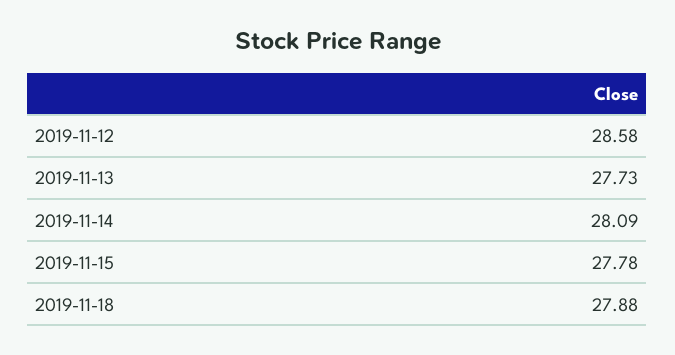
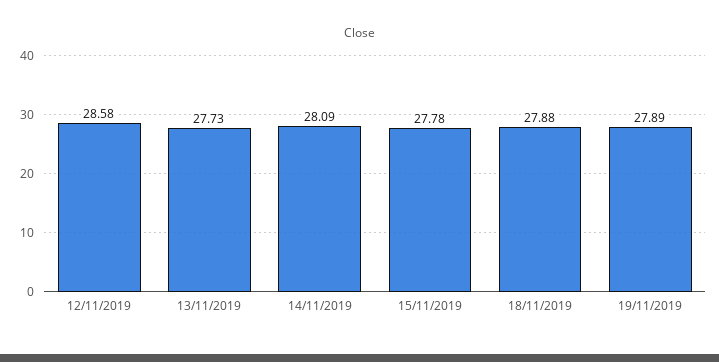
19/11/2019: none -> 27.89

